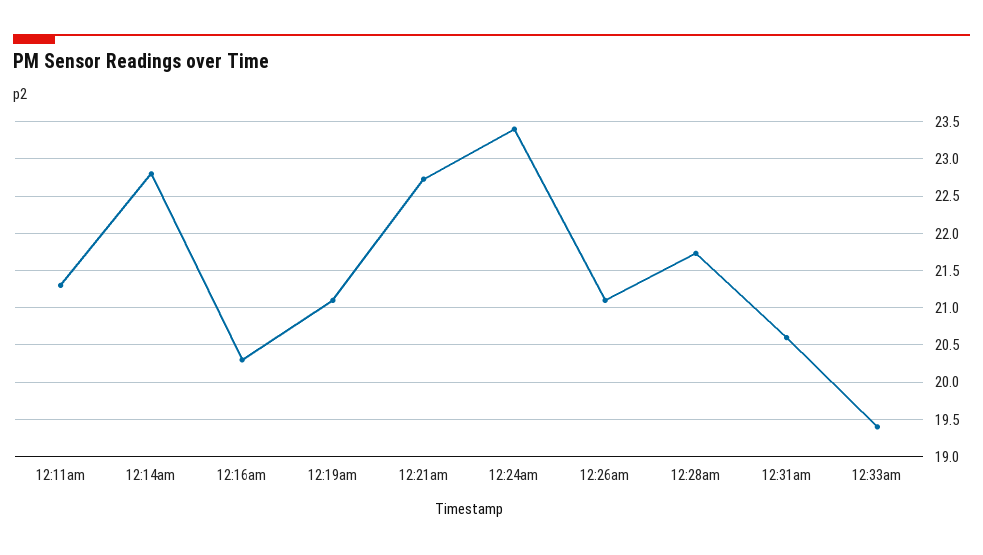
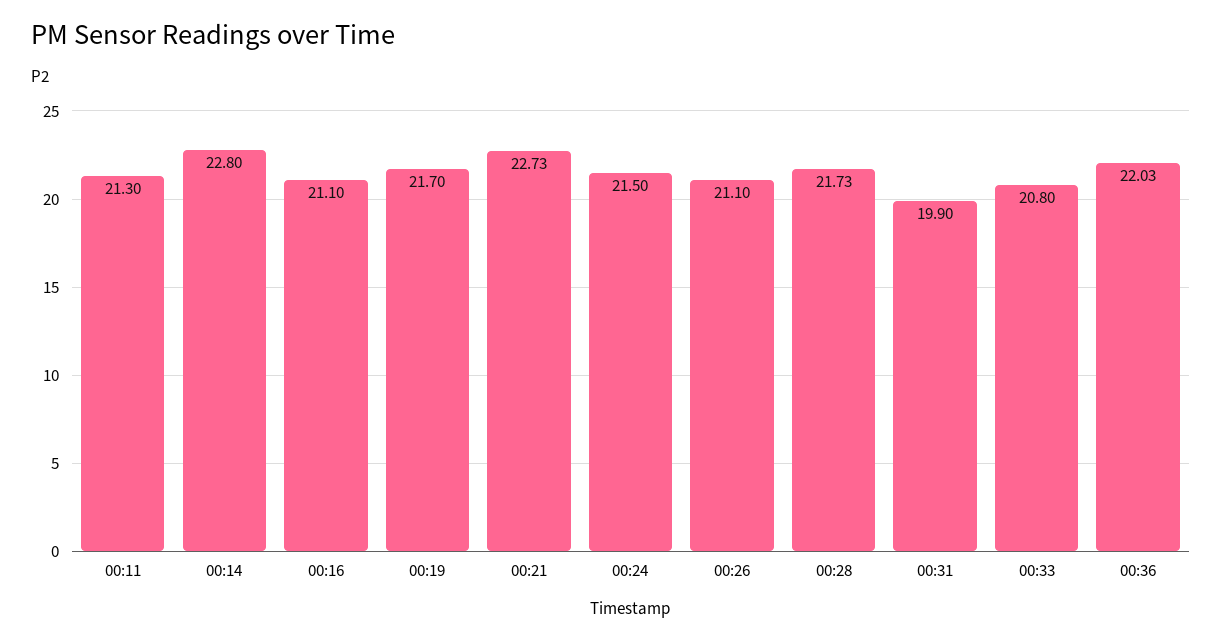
12:16am: 20.3 -> 21.1
12:19am: 21.1 -> 21.7
12:24am: 23.4 -> 21.5
12:31am: 20.6 -> 19.9
12:33am: 19.4 -> 20.8
00:36: none -> 22.03

